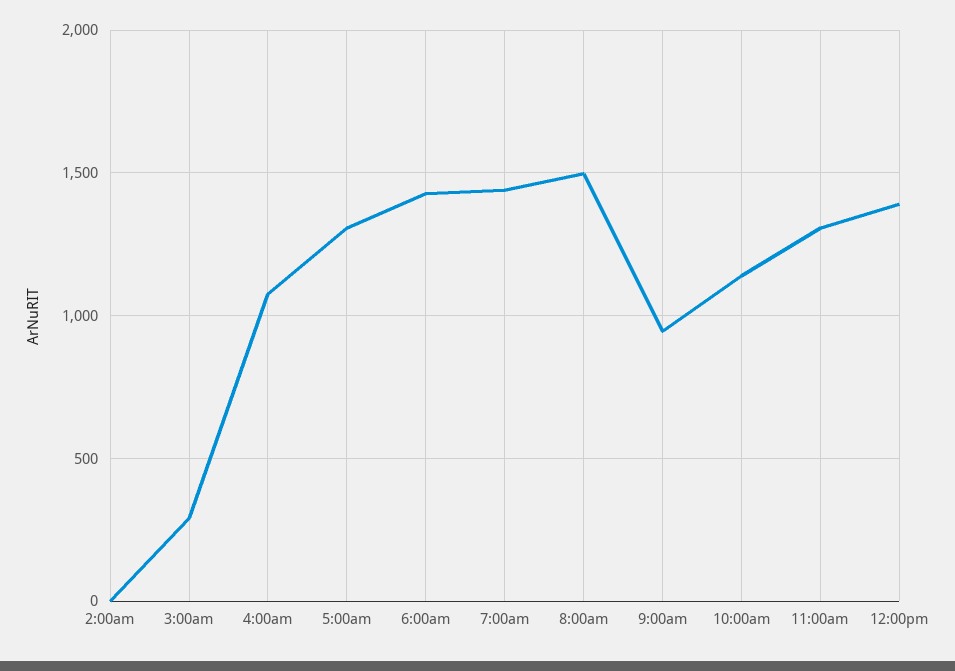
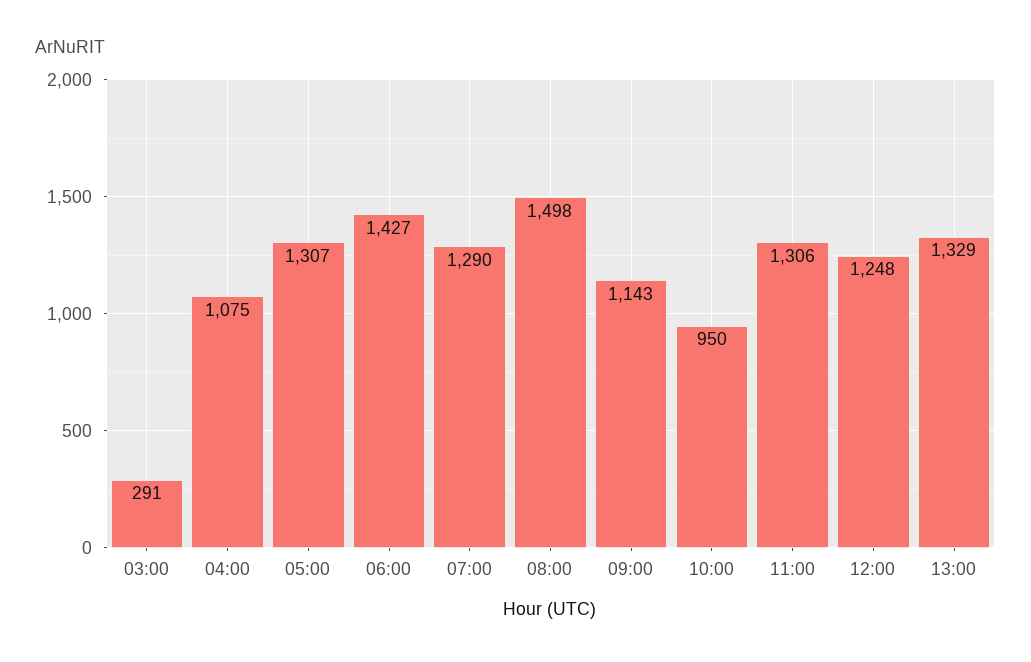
2:00am: 0 -> none
7:00am: 1450 -> 1290
9:00am: 950 -> 1143
10:00am: 1150 -> 950
12:00pm: 1400 -> 1248
13:00: none -> 1329

